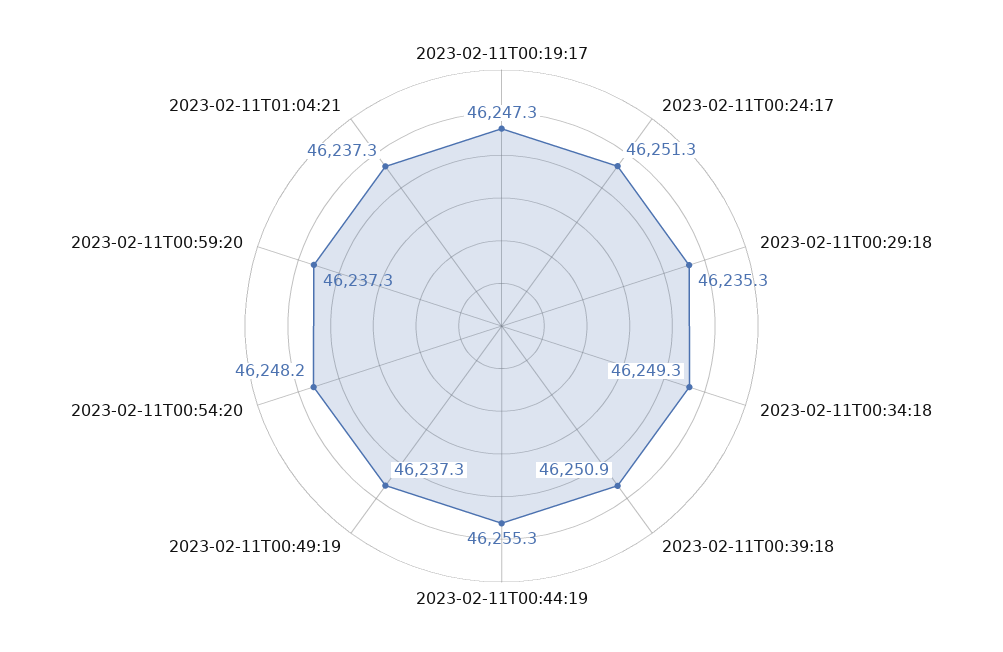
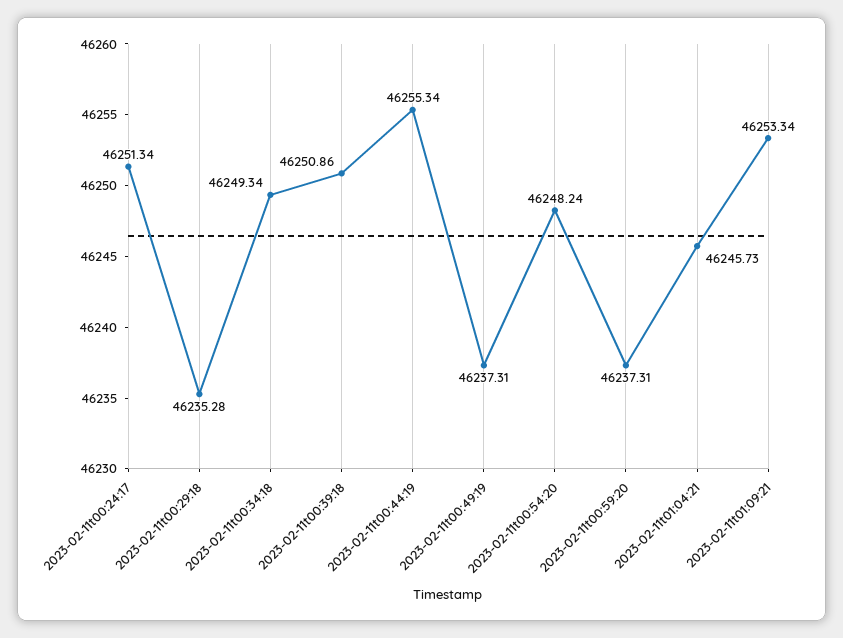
2023-02-11T00:19:17: 46247.3 -> none
2023-02-11T01:04:21: 46237.3 -> 46245.73
2023-02-11t01:09:21: none -> 46253.34

